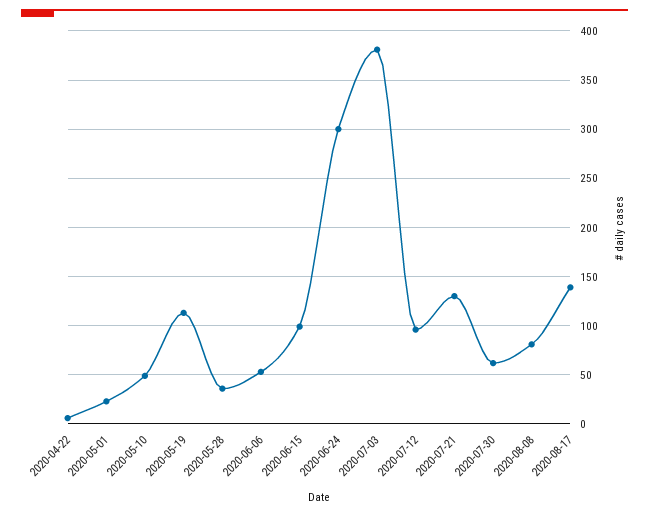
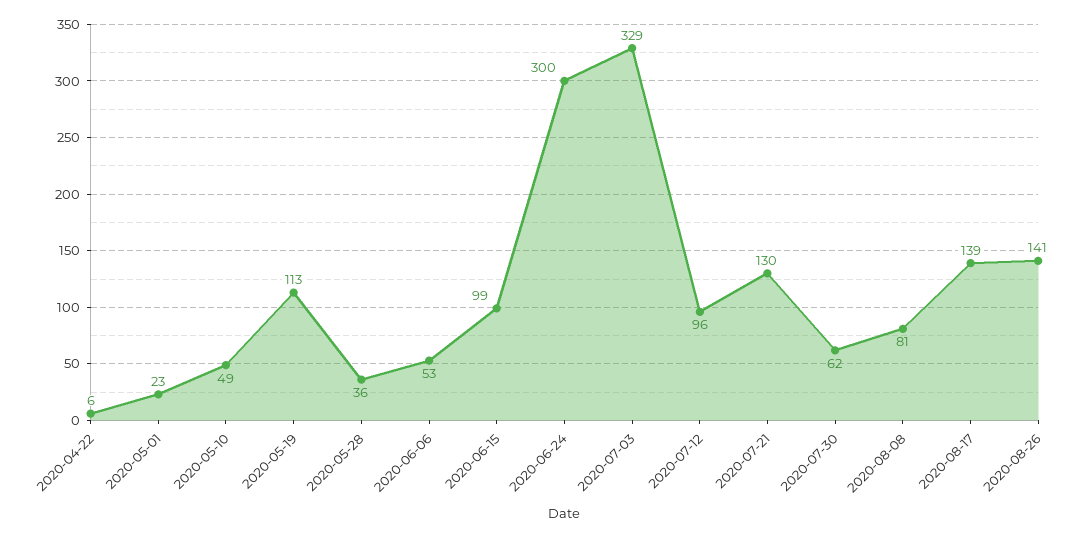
2020-07-03: 380 -> 329
2020-08-26: none -> 141

